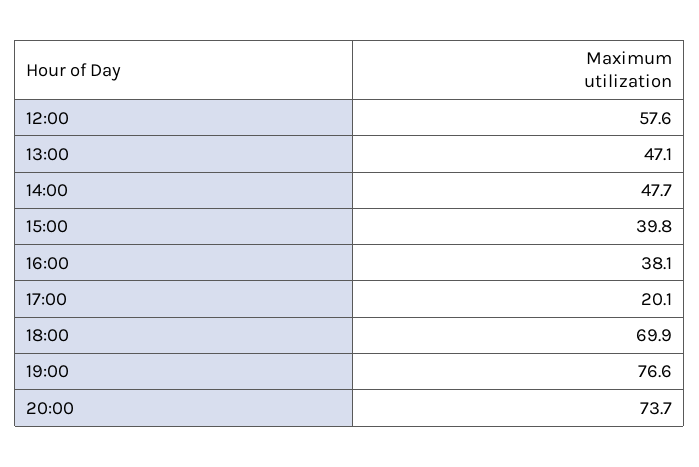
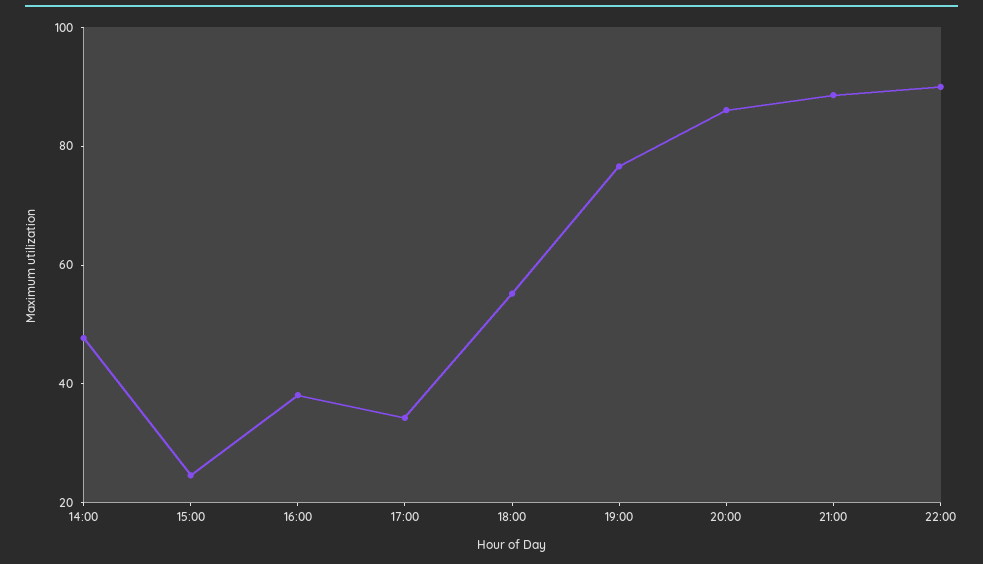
12:00: 57.6 -> none
13:00: 47.1 -> none
15:00: 39.8 -> 25
17:00: 20.1 -> 35
18:00: 69.9 -> 55
20:00: 73.7 -> 85
21:00: none -> 90
22:00: none -> 90

